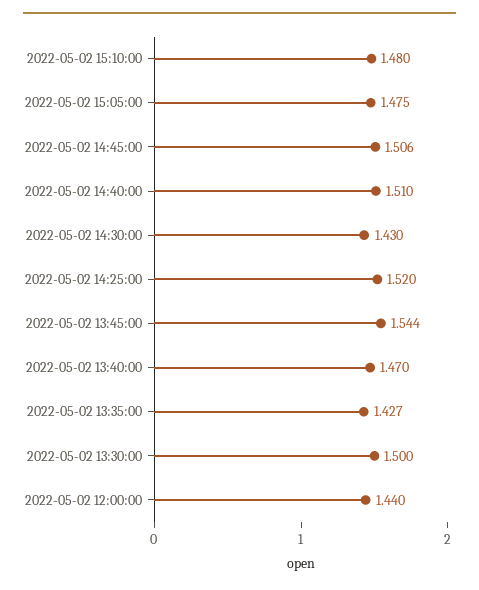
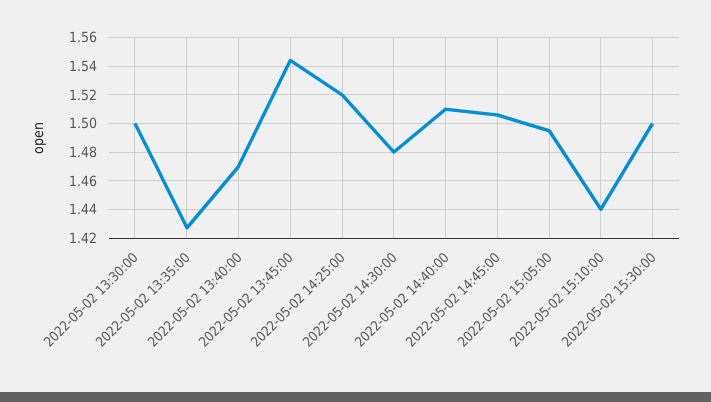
2022-05-02 15:10:00: 1.48 -> 1.44
2022-05-02 15:05:00: 1.475 -> 1.495
2022-05-02 14:30:00: 1.43 -> 1.48
2022-05-02 12:00:00: 1.44 -> none
2022-05-02 15:30:00: none -> 1.5

